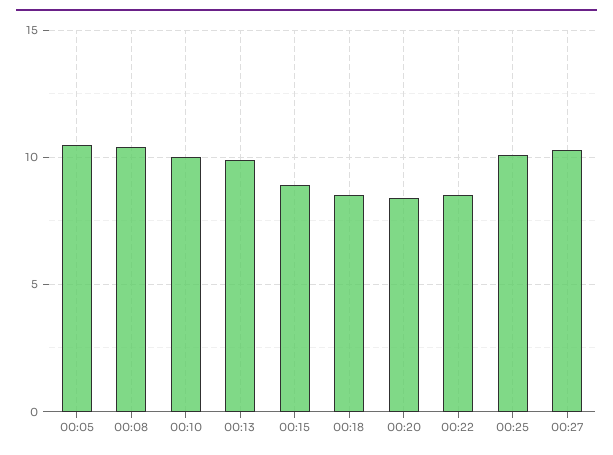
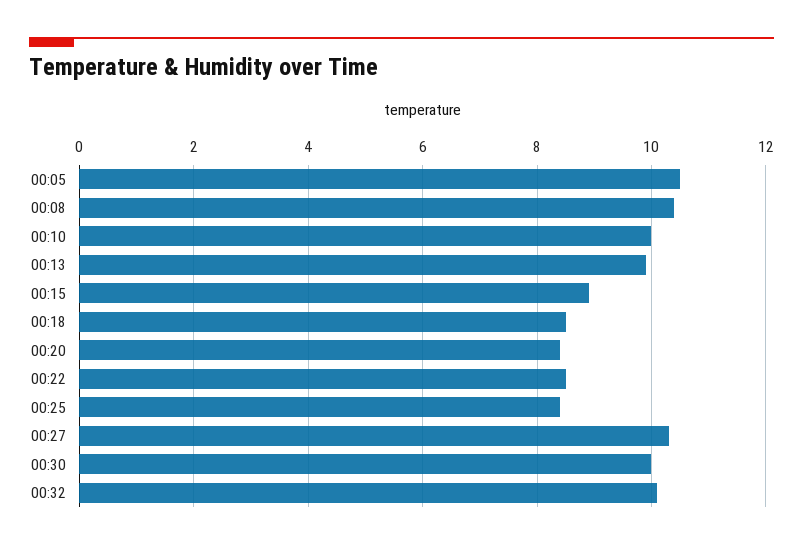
00:25: 10 -> 8.5
00:30: none -> 10
00:32: none -> 10

